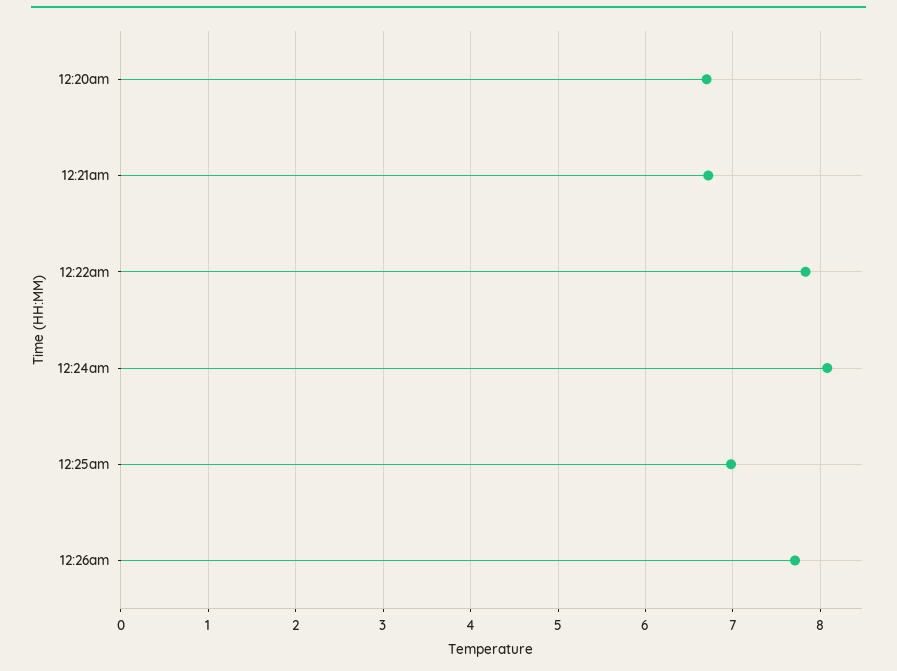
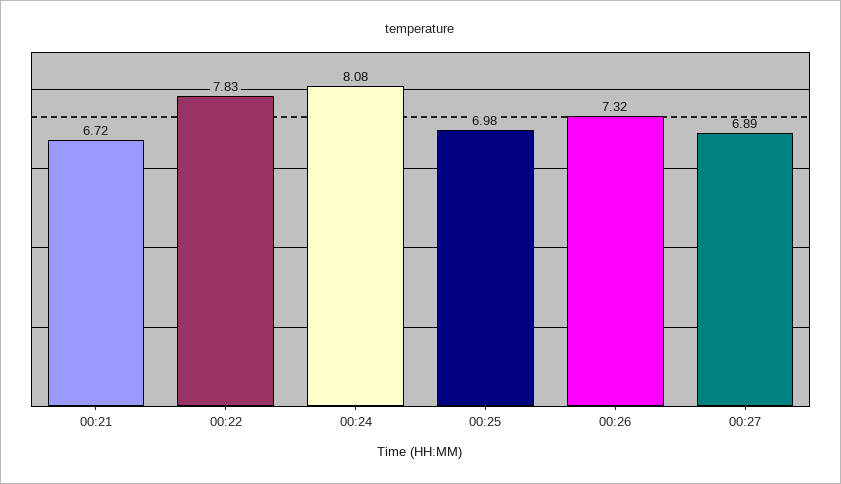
12:20am: 6.7 -> none
12:26am: 7.7 -> 7.32
00:27: none -> 6.89

